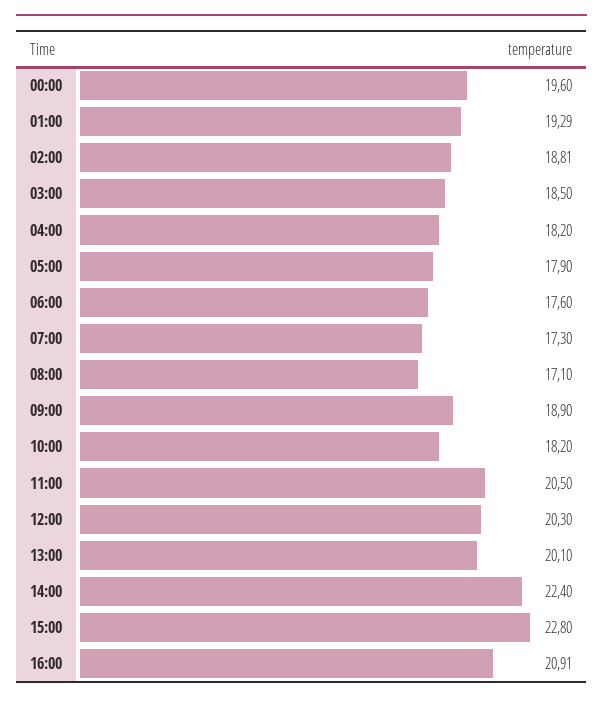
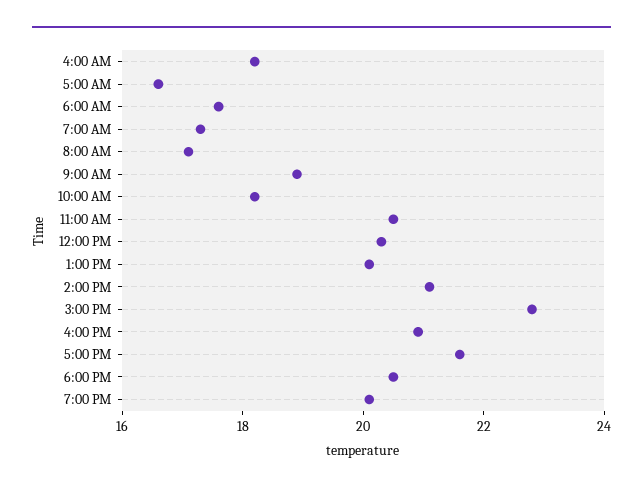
00:00: 19.6 -> none
01:00: 19.29 -> none
02:00: 18.81 -> none
03:00: 18.5 -> none
05:00: 17.9 -> 16.5
14:00: 22.4 -> 21
5:00 PM: none -> 21.5
6:00 PM: none -> 20.5
7:00 PM: none -> 20

